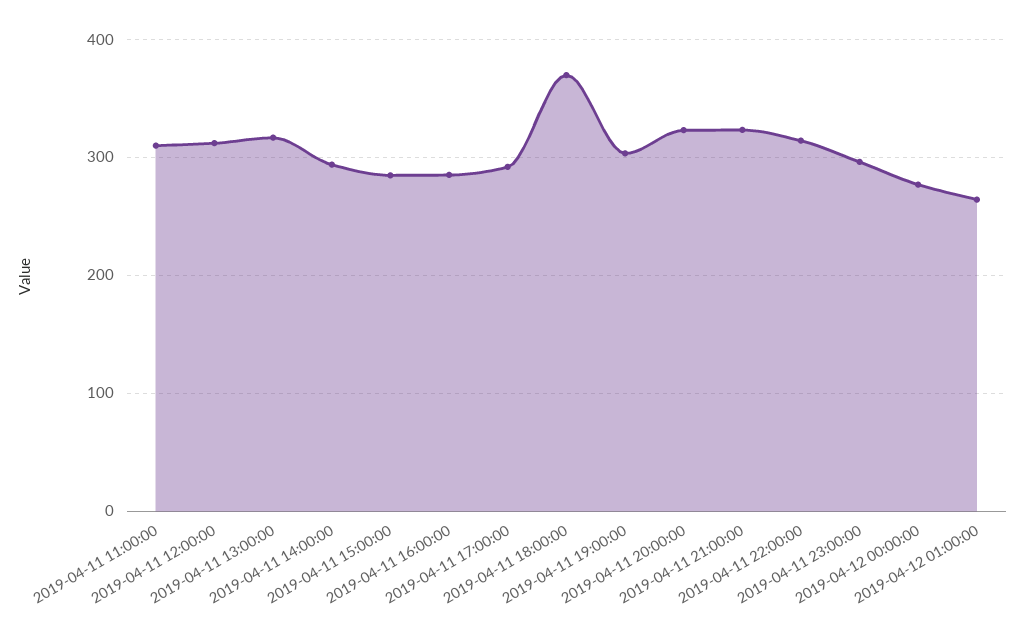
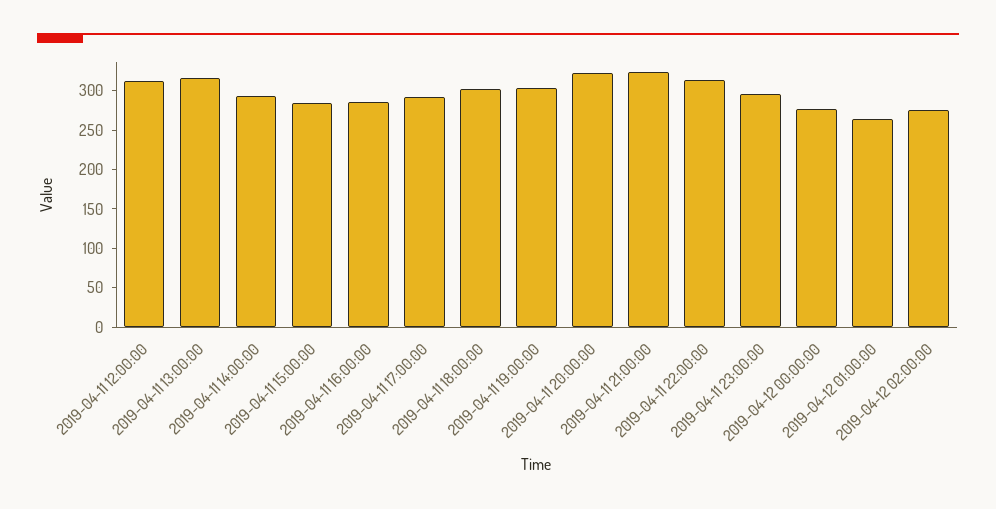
2019-04-11 11:00:00: 310 -> none
2019-04-11 18:00:00: 370 -> 300
2019-04-12 02:00:00: none -> 275

